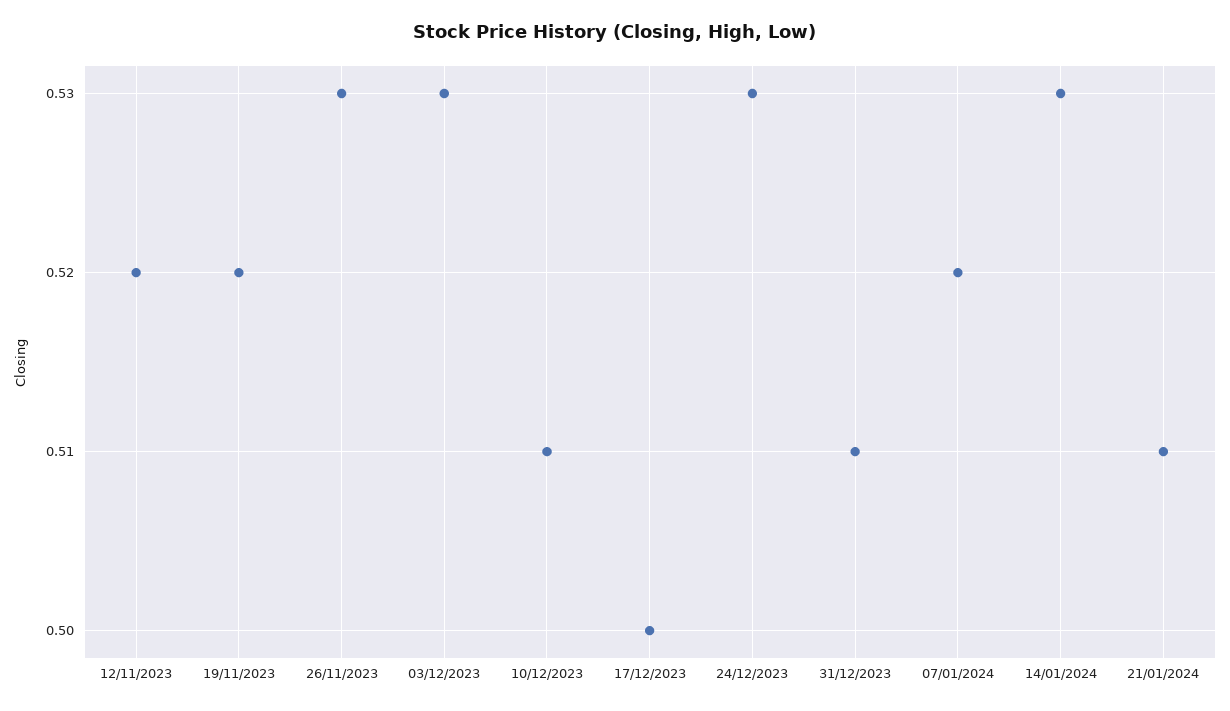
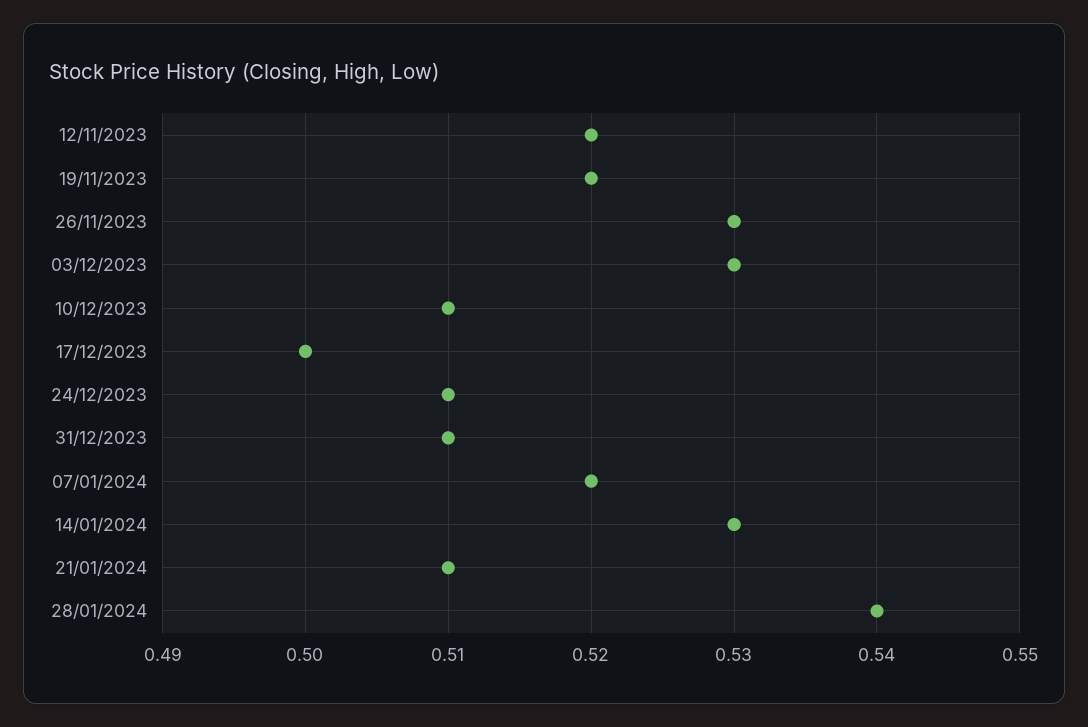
24/12/2023: 0.53 -> 0.51
28/01/2024: none -> 0.54

